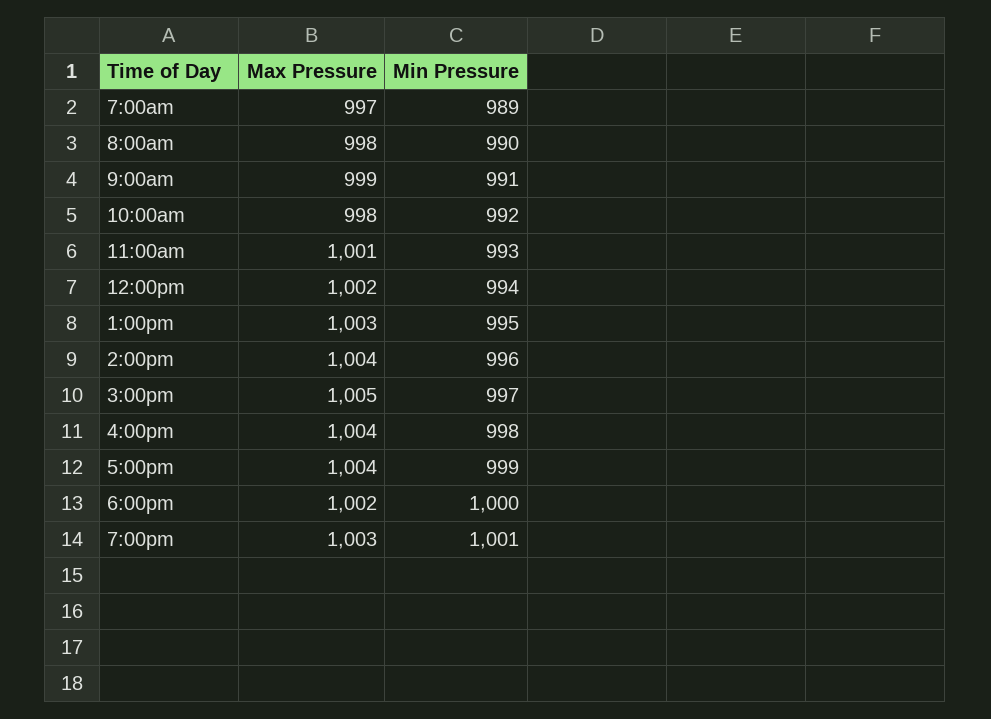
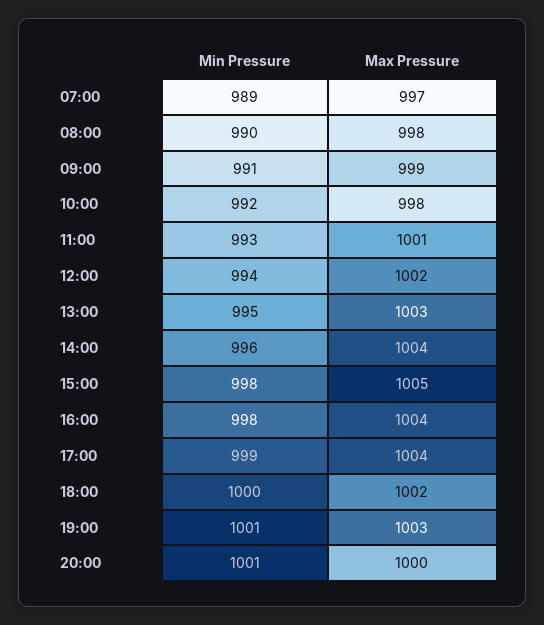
Min Pressure, 3:00pm: 997 -> 998
Min Pressure, 20:00: none -> 1001
Max Pressure, 20:00: none -> 1000

